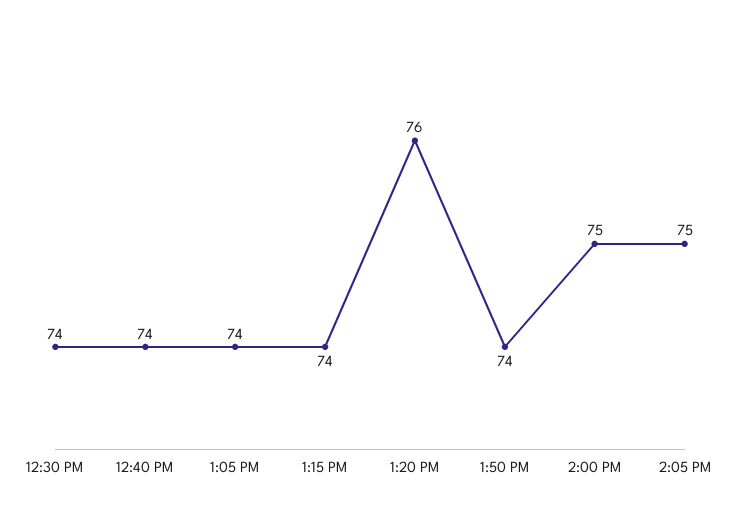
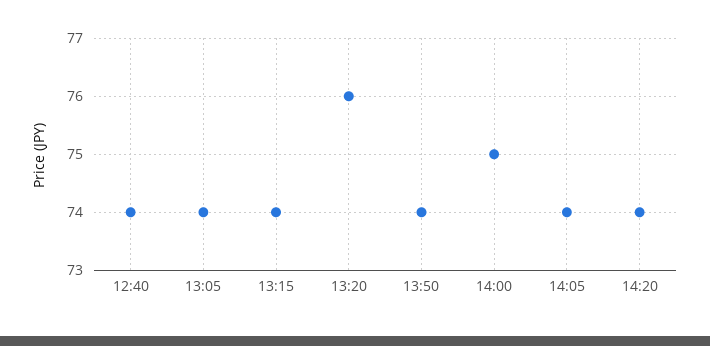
12:30 PM: 74 -> none
2:05 PM: 75 -> 74
14:20: none -> 74

